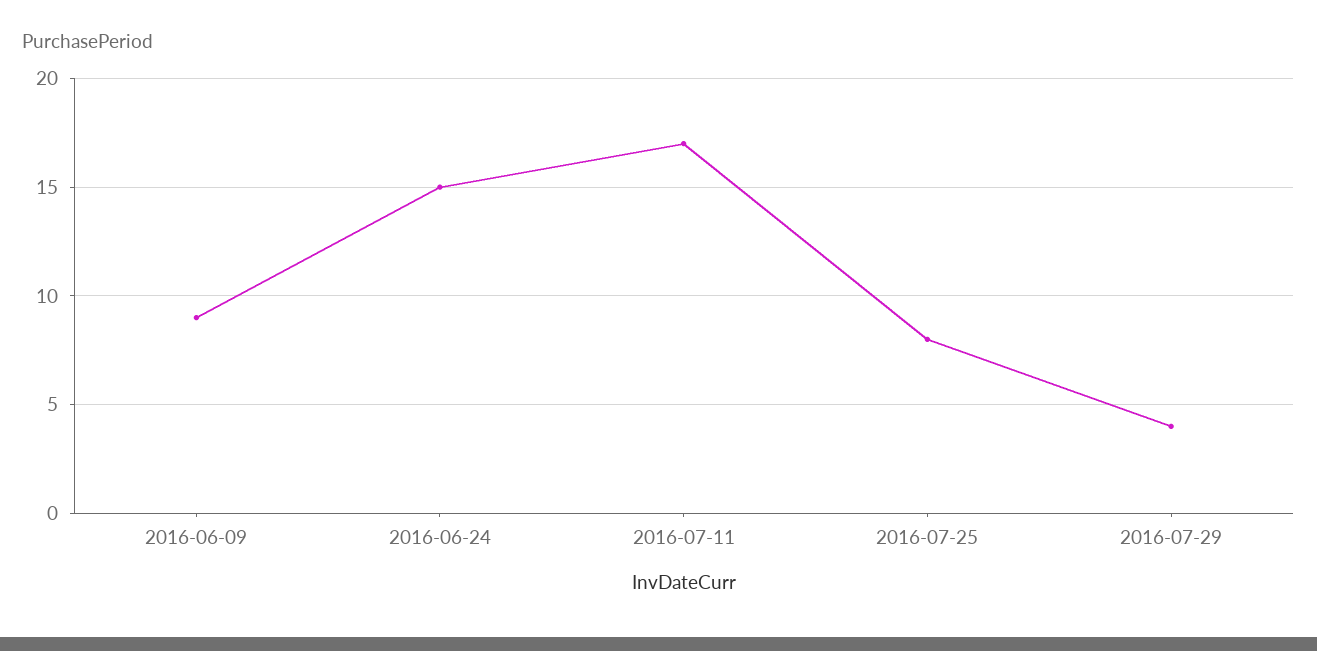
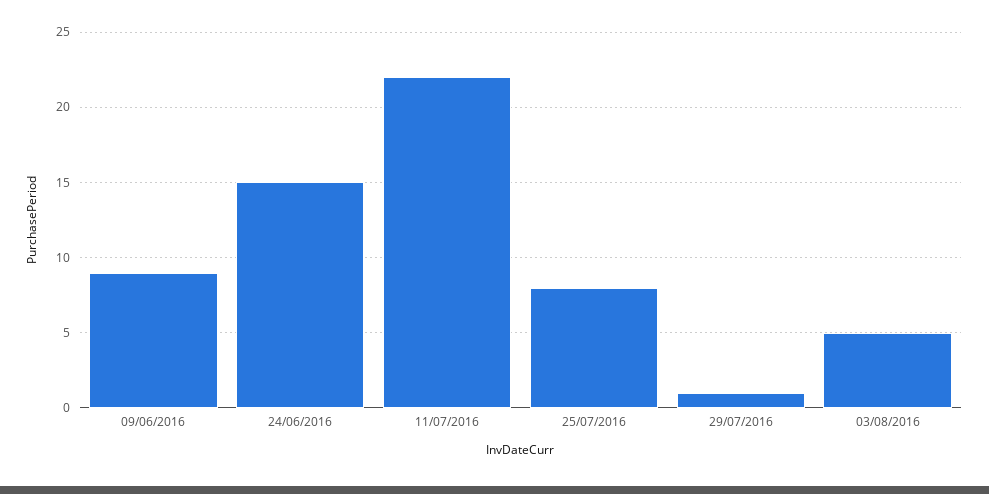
2016-07-11: 17 -> 22
2016-07-29: 4 -> 1
03/08/2016: none -> 5

